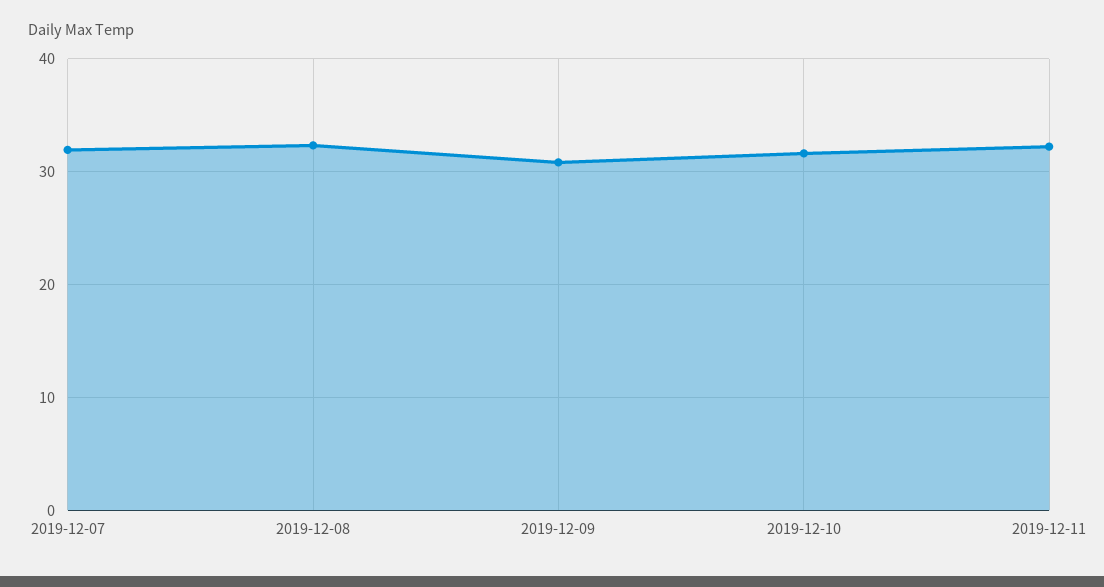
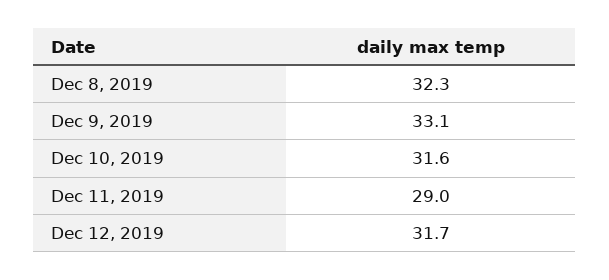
2019-12-07: 32 -> none
2019-12-09: 31 -> 33.1
2019-12-11: 32 -> 29
Dec 12, 2019: none -> 31.7

